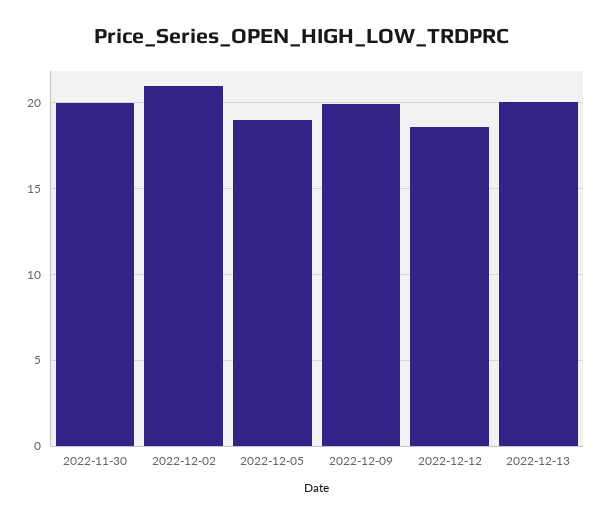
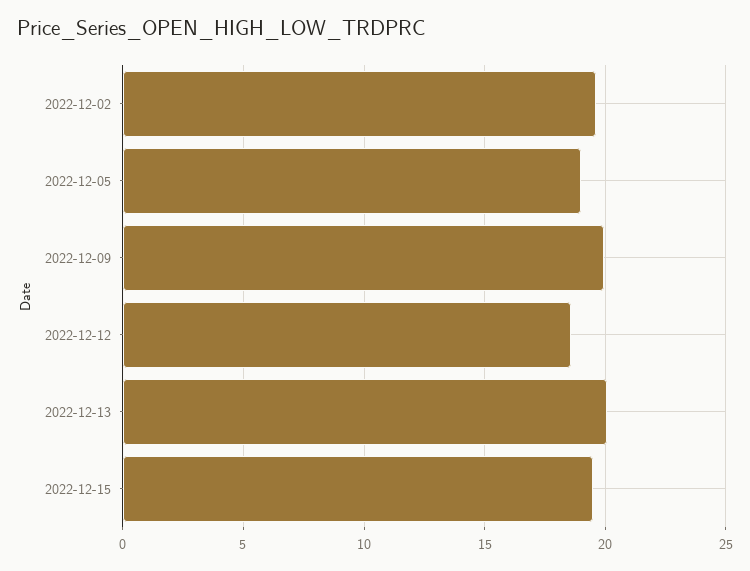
2022-11-30: 20 -> none
2022-12-02: 21 -> 19.5
2022-12-15: none -> 19.5

